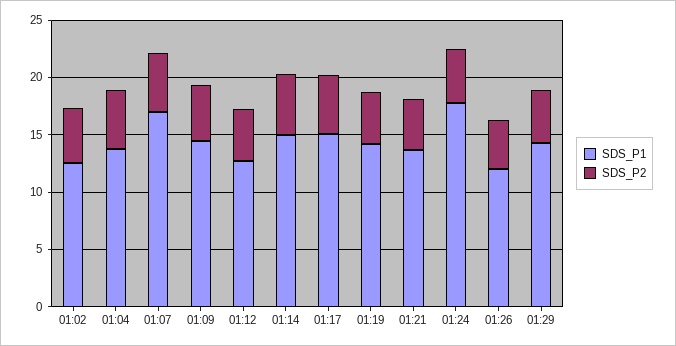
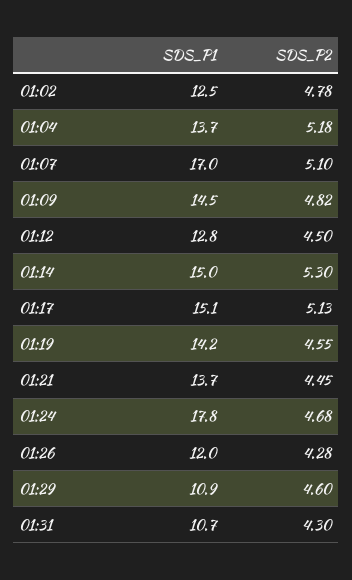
SDS_P1, 01:29: 14 -> 10.9
SDS_P1, 01:31: none -> 10.7
SDS_P2, 01:31: none -> 4.3

